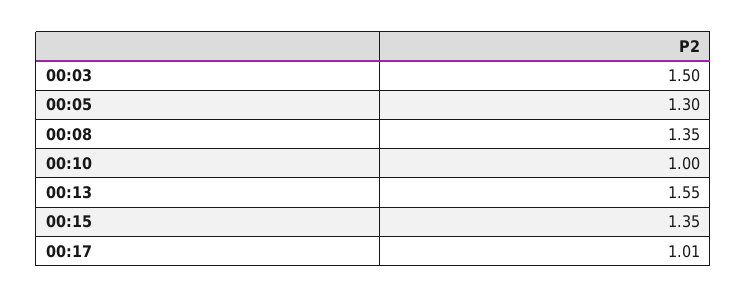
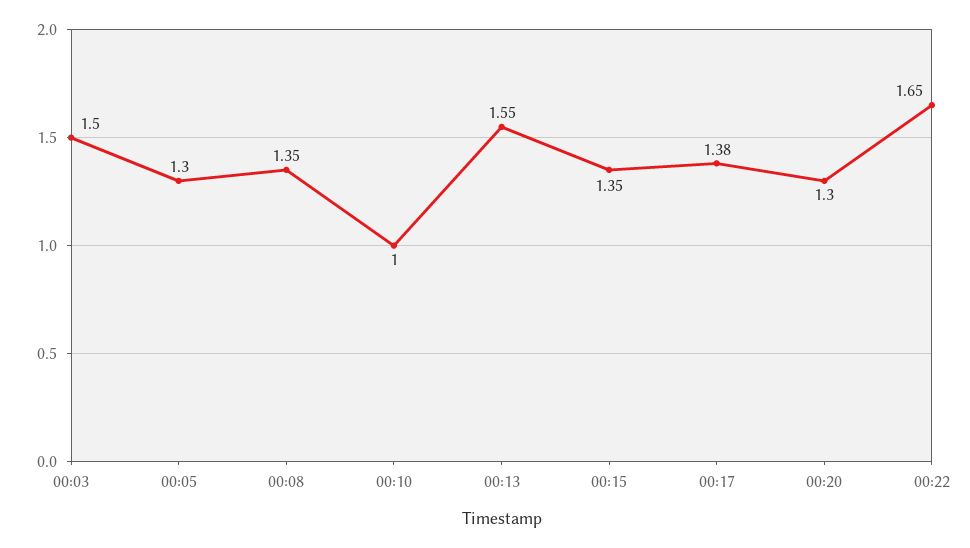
00:17: 1.01 -> 1.38
00:20: none -> 1.3
00:22: none -> 1.65

